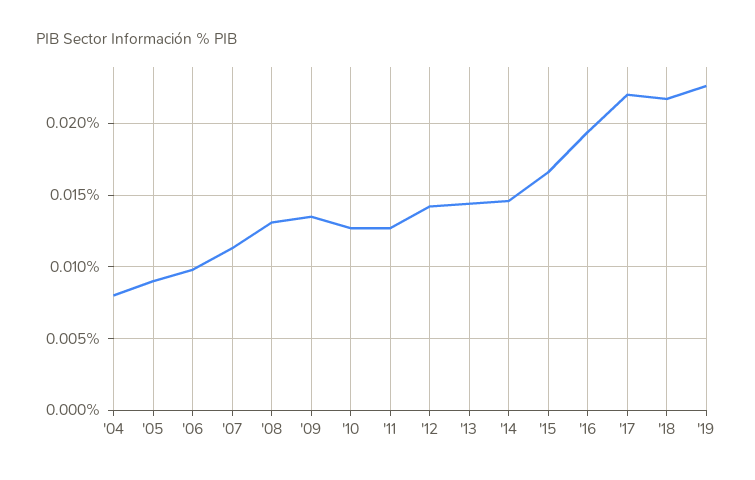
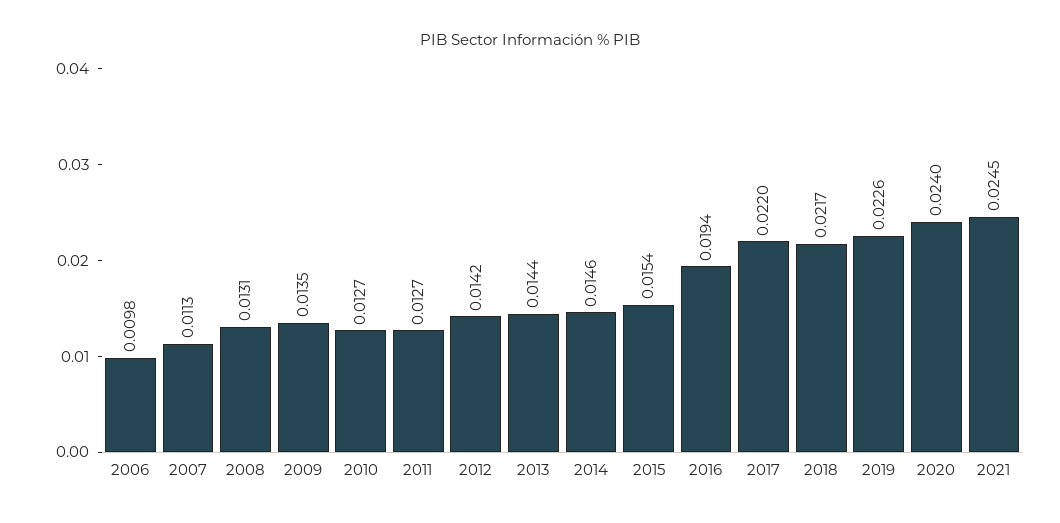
'04: 0.008 -> none
'05: 0.009 -> none
'15: 0.0165 -> 0.0154
2020: none -> 0.024
2021: none -> 0.0245

